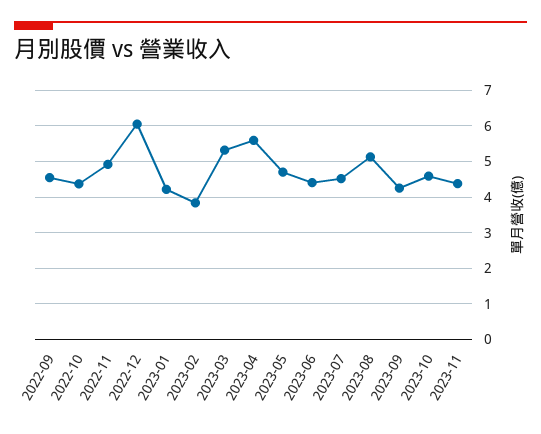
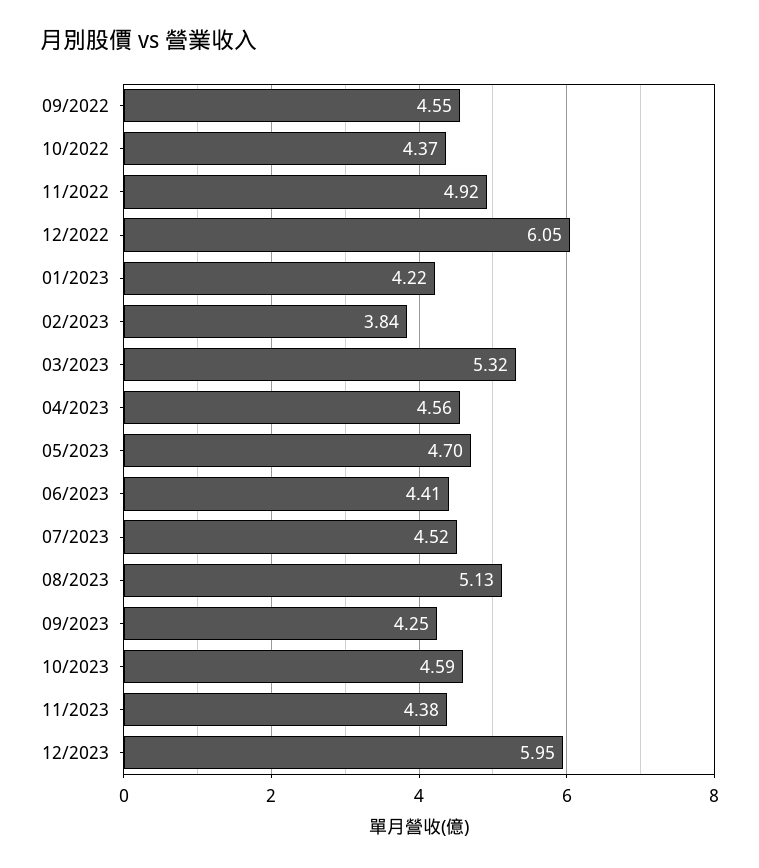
2023-04: 5.6 -> 4.56
12/2023: none -> 5.95

